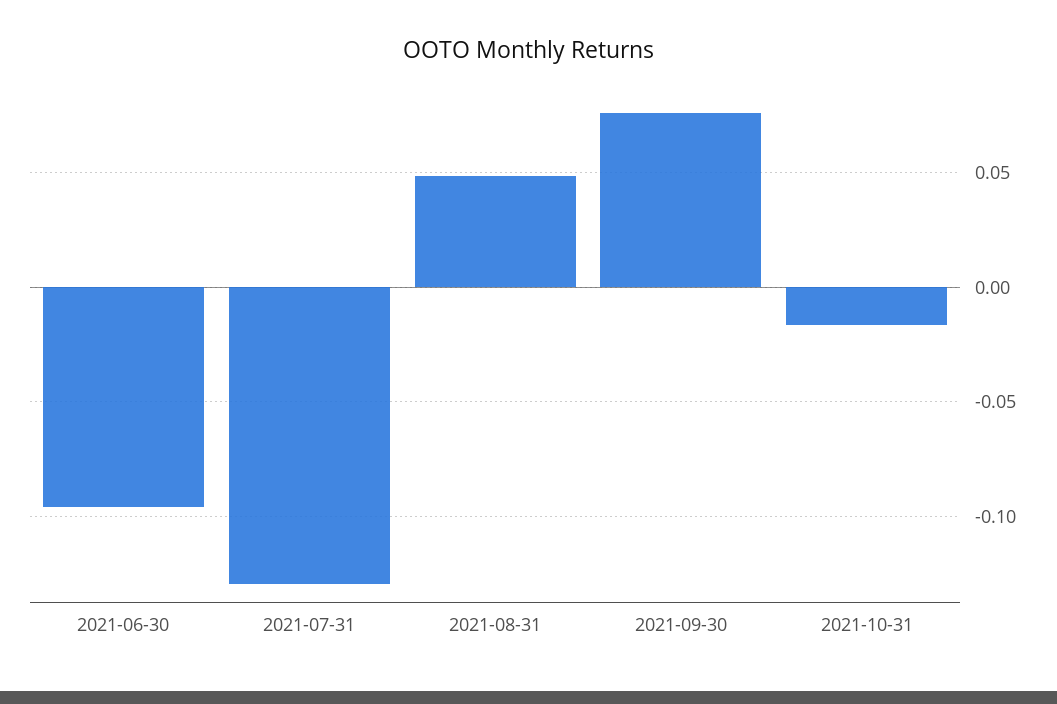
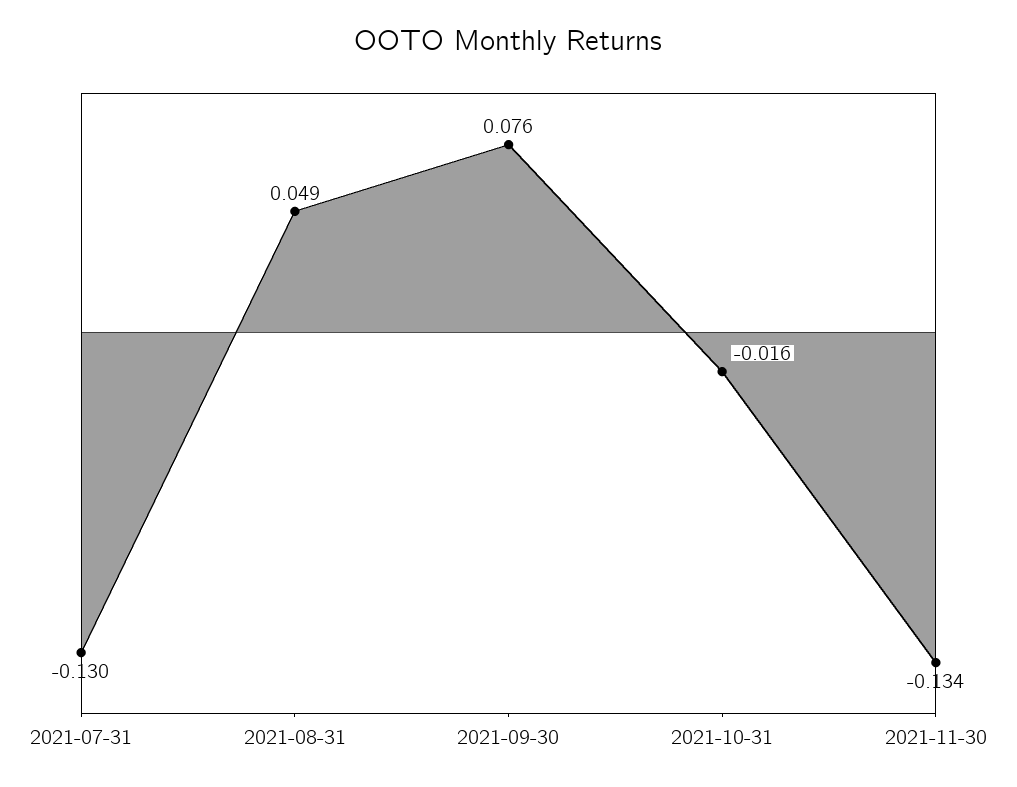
2021-06-30: -0.095 -> none
2021-11-30: none -> -0.134

